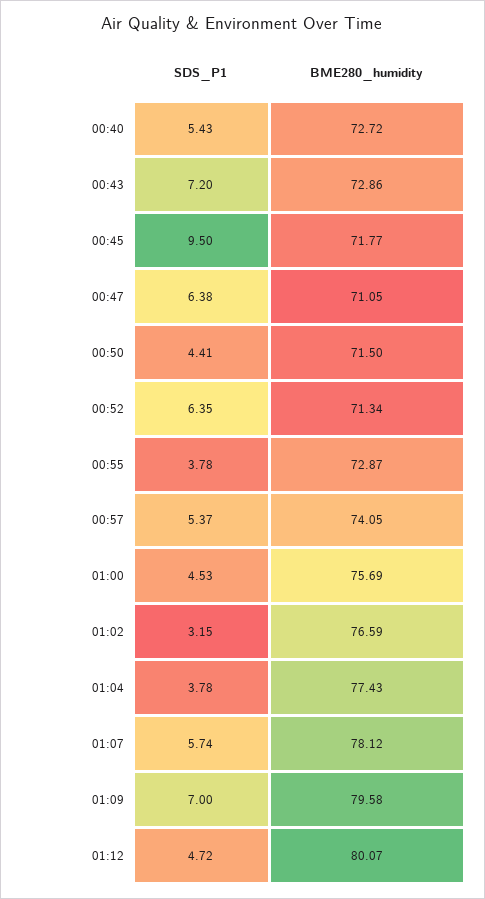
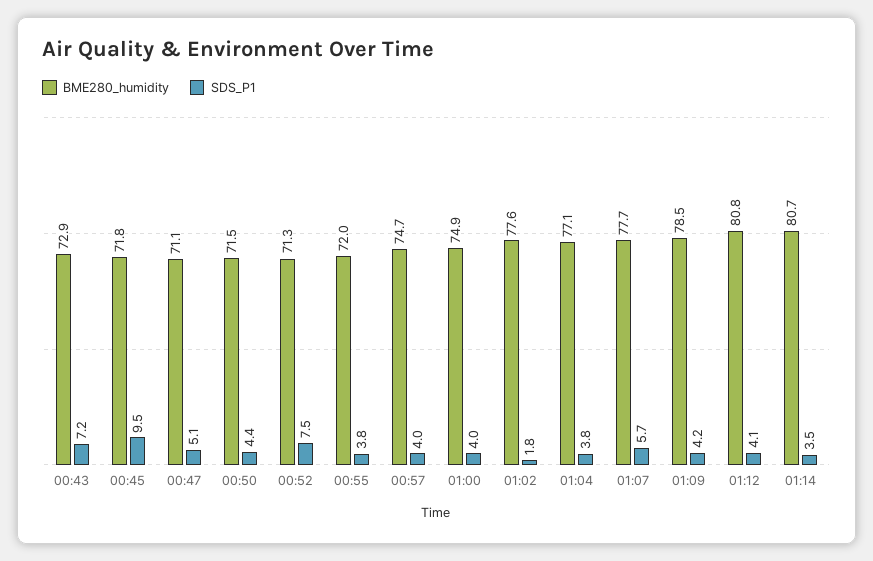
SDS_P1, 00:40: 5.43 -> none
BME280_humidity, 00:40: 72.72 -> none
SDS_P1, 00:47: 6.38 -> 5.1
SDS_P1, 00:52: 6.35 -> 7.5
BME280_humidity, 00:55: 72.87 -> 72
SDS_P1, 00:57: 5.37 -> 4
BME280_humidity, 00:57: 74.05 -> 74.7
SDS_P1, 01:00: 4.53 -> 4
BME280_humidity, 01:00: 75.69 -> 74.9
SDS_P1, 01:02: 3.15 -> 1.8
BME280_humidity, 01:02: 76.59 -> 77.6
BME280_humidity, 01:04: 77.43 -> 77.1
BME280_humidity, 01:07: 78.12 -> 77.7
SDS_P1, 01:09: 7 -> 4.2
BME280_humidity, 01:09: 79.58 -> 78.5
SDS_P1, 01:12: 4.72 -> 4.1
BME280_humidity, 01:12: 80.07 -> 80.8
BME280_humidity, 01:14: none -> 80.7
SDS_P1, 01:14: none -> 3.5

